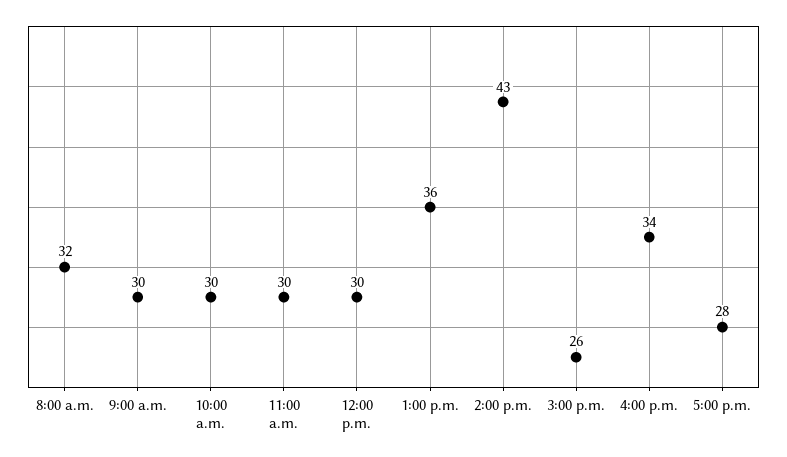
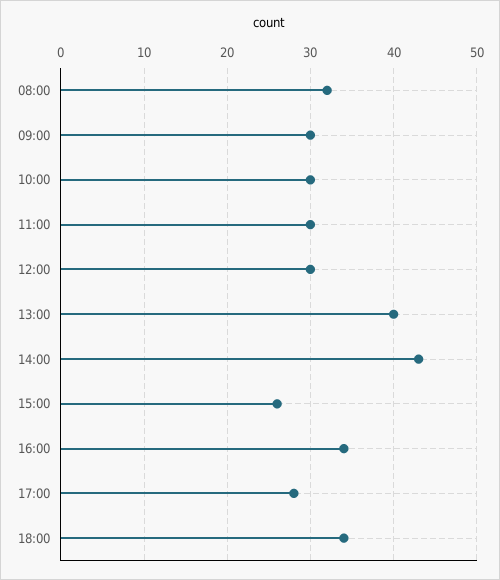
1:00 p.m.: 36 -> 40
18:00: none -> 34

